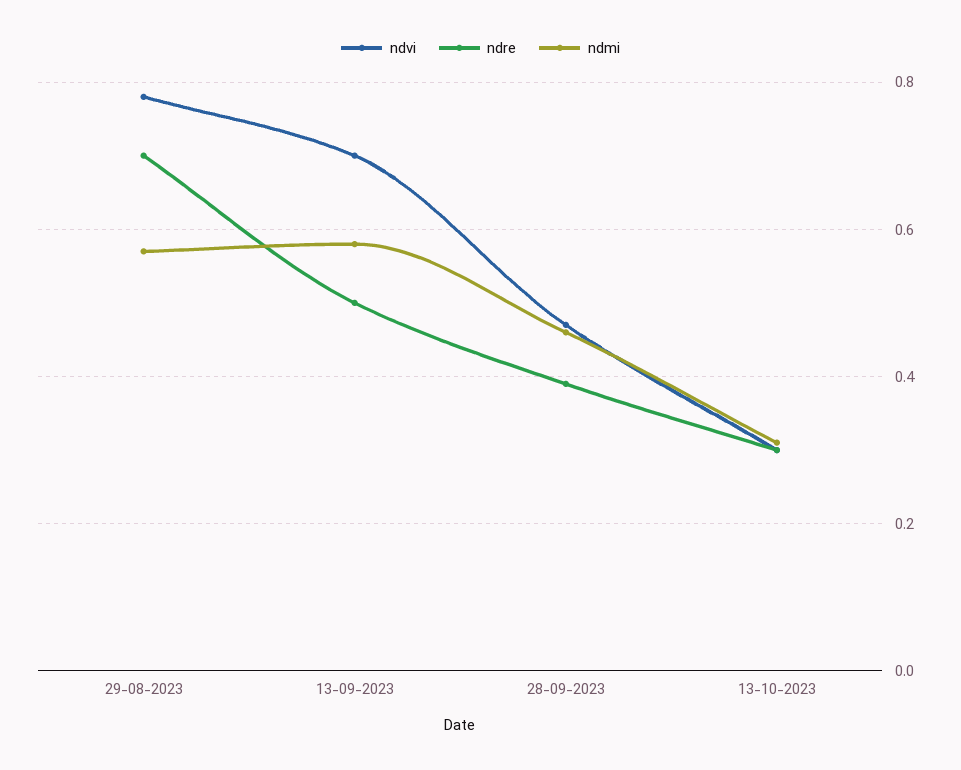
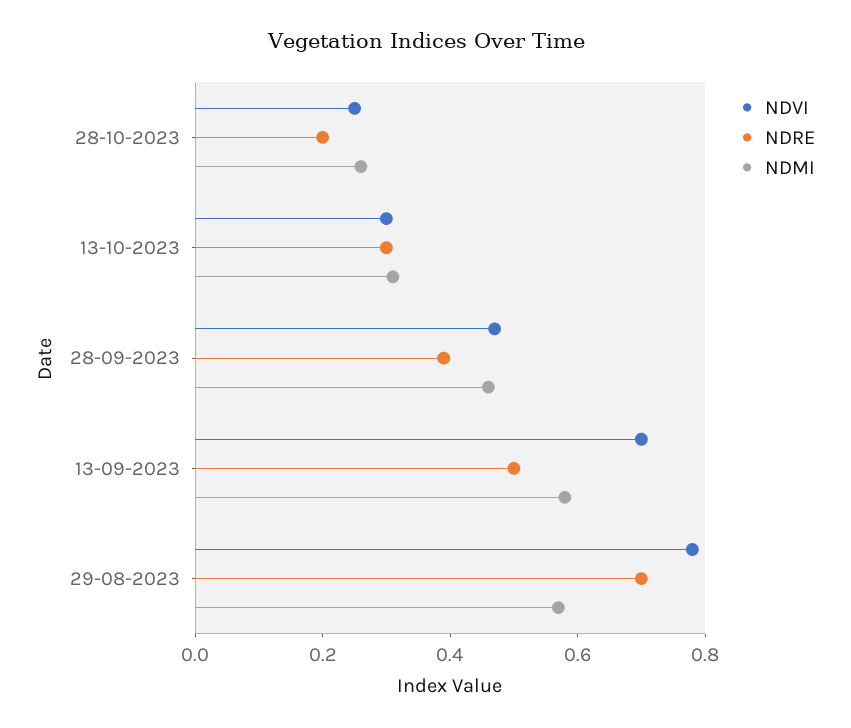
ndvi, 28-10-2023: none -> 0.25
ndre, 28-10-2023: none -> 0.2
ndmi, 28-10-2023: none -> 0.25

